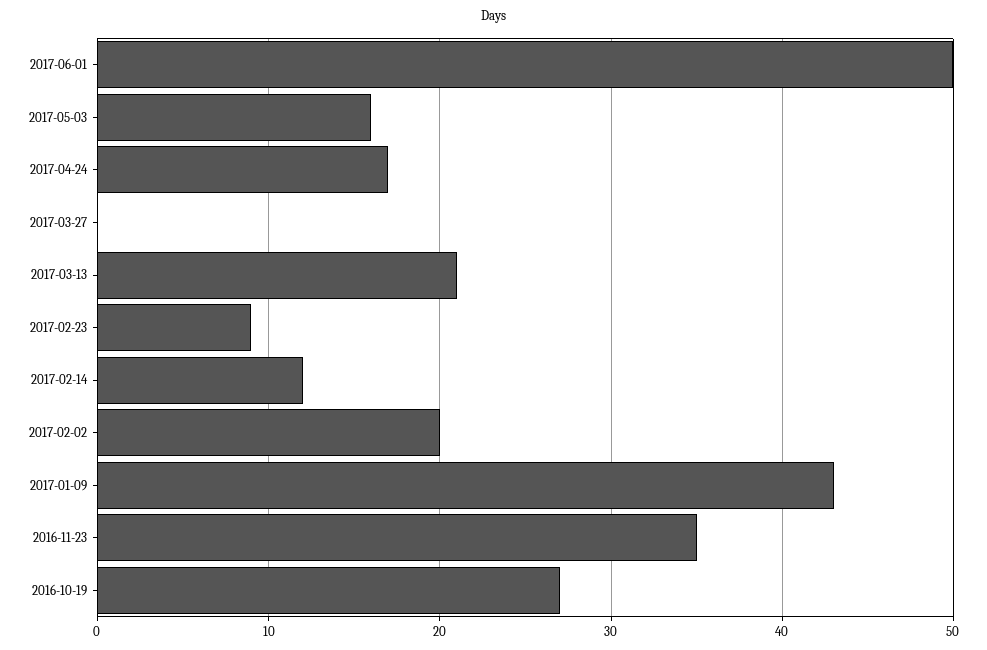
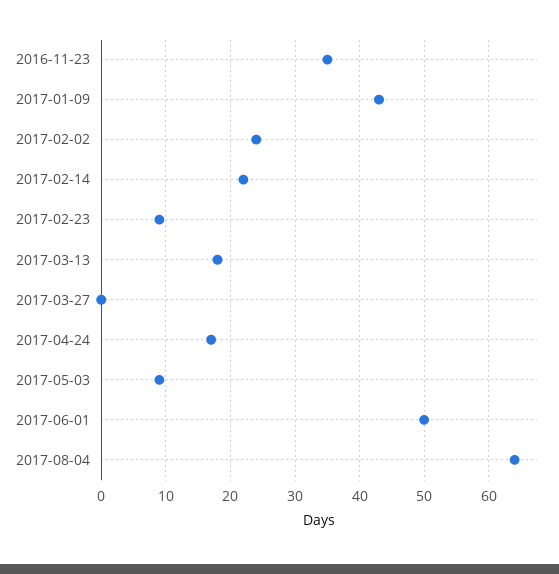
2017-05-03: 16 -> 9
2017-03-13: 21 -> 18
2017-02-14: 12 -> 22
2017-02-02: 20 -> 24
2016-10-19: 27 -> none
2017-08-04: none -> 64

